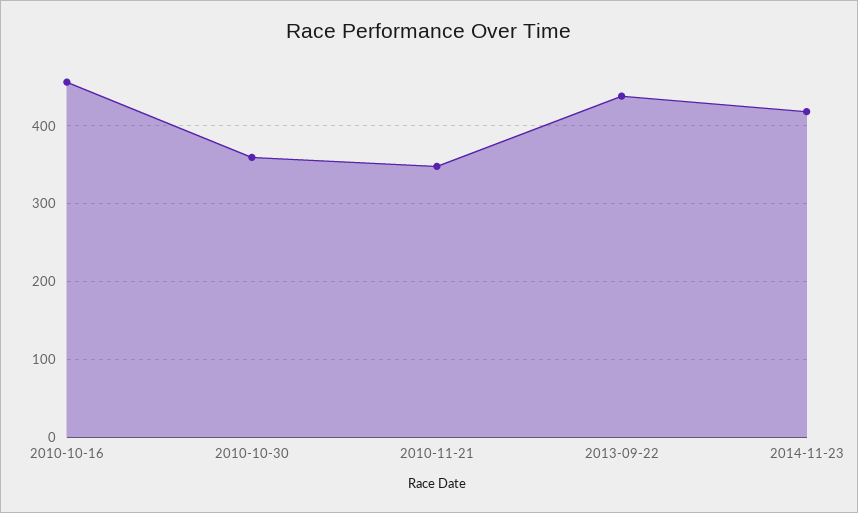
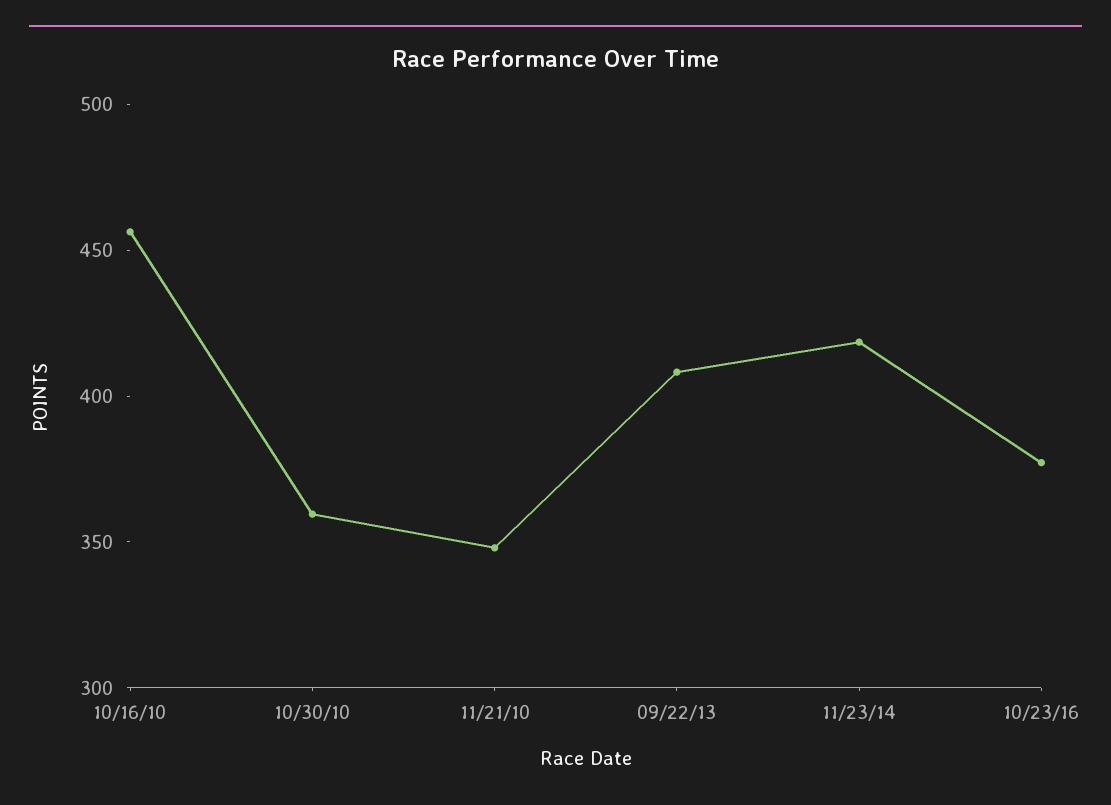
2013-09-22: 440 -> 410
10/23/16: none -> 380

